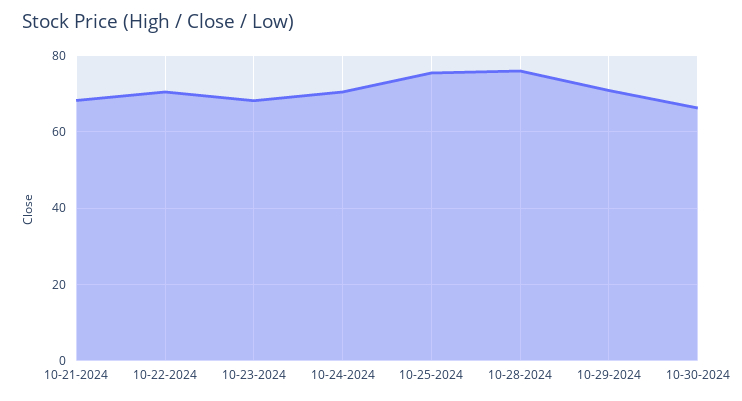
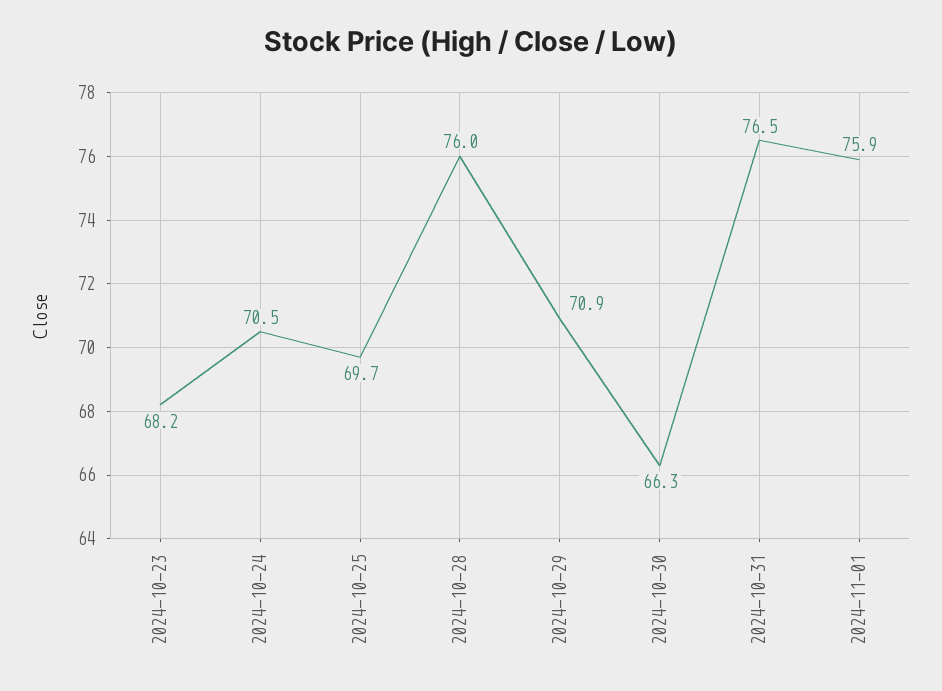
10-21-2024: 68 -> none
10-22-2024: 70 -> none
10-25-2024: 76 -> 69.7
2024-10-31: none -> 76.5
2024-11-01: none -> 75.9

